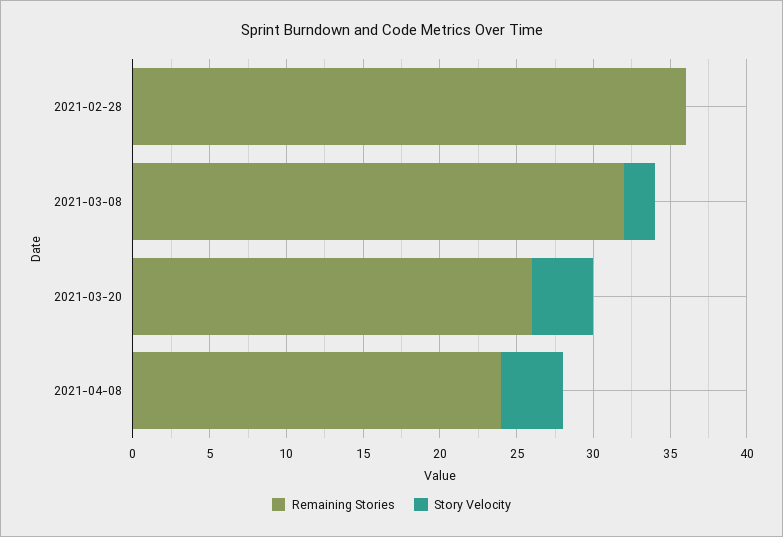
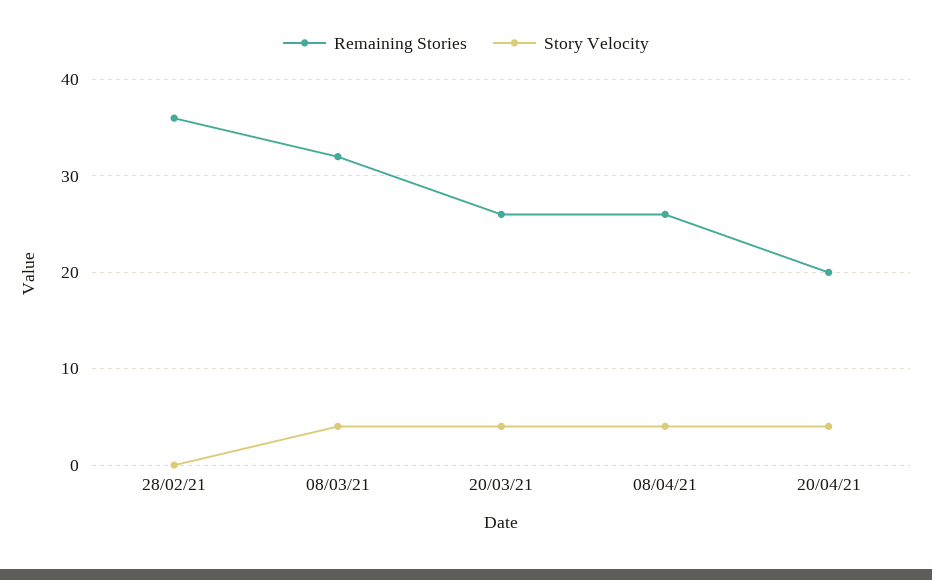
Story Velocity, 2021-03-08: 2 -> 4
Remaining Stories, 2021-04-08: 24 -> 26
Remaining Stories, 20/04/21: none -> 20
Story Velocity, 20/04/21: none -> 4

